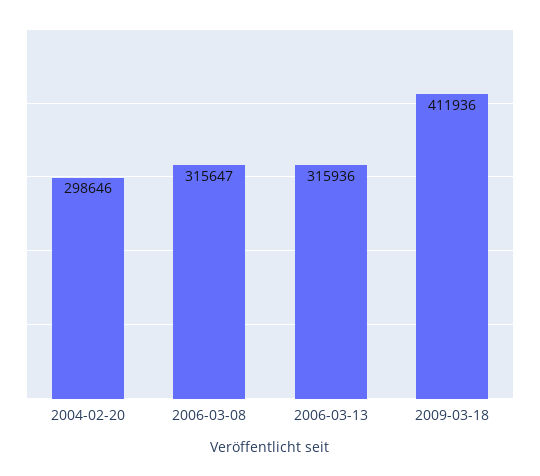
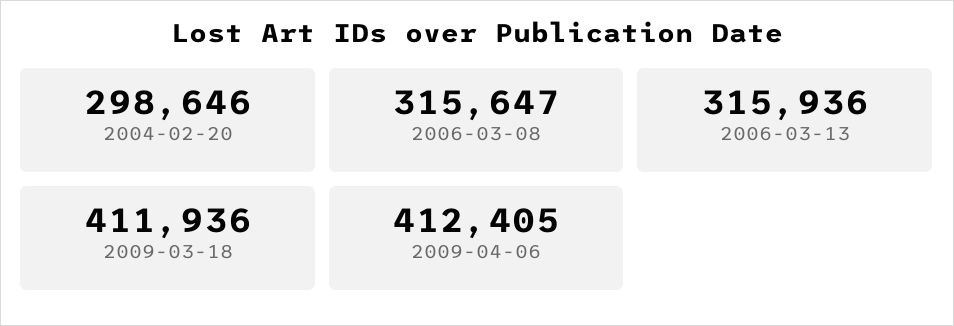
2009-04-06: none -> 412405

